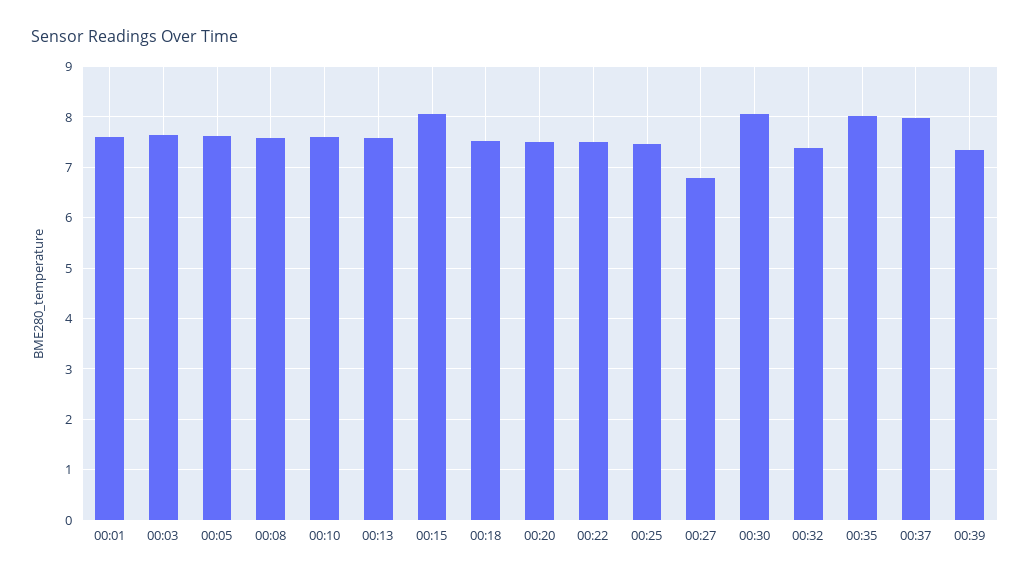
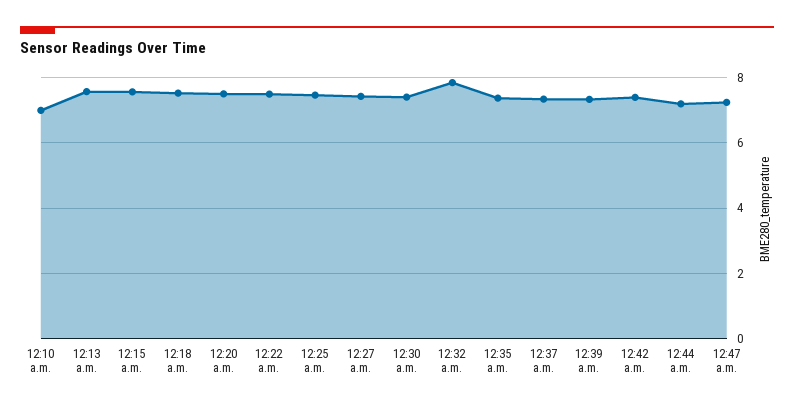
00:01: 7.6 -> none
00:03: 7.6 -> none
00:05: 7.6 -> none
00:08: 7.6 -> none
00:10: 7.6 -> 7
00:15: 8 -> 7.6
00:27: 6.8 -> 7.4
00:30: 8 -> 7.4
00:32: 7.4 -> 7.8
00:35: 8 -> 7.4
00:37: 8 -> 7.4
12:42 a.m.: none -> 7.4
12:44 a.m.: none -> 7.2
12:47 a.m.: none -> 7.2

